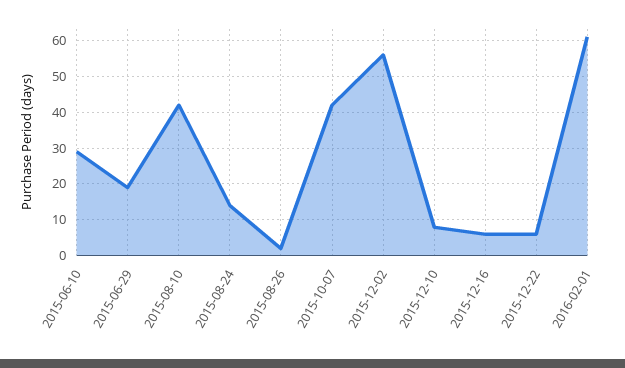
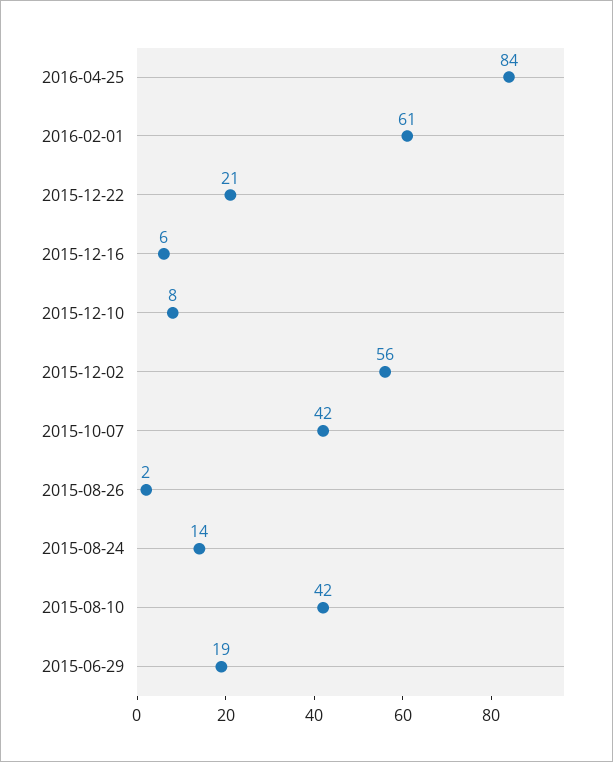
2015-06-10: 30 -> none
2015-12-22: 5 -> 21
2016-04-25: none -> 84

